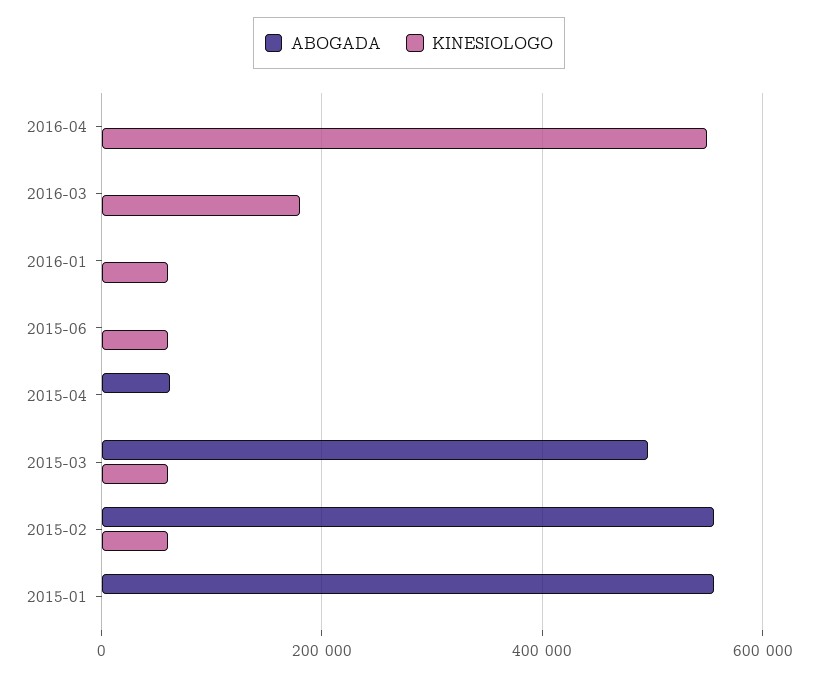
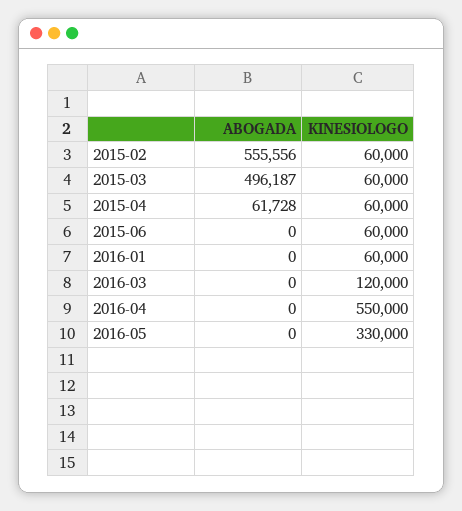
KINESIOLOGO, 2016-03: 180000 -> 120000
KINESIOLOGO, 2015-04: 0 -> 60000
ABOGADA, 2015-01: 560000 -> none
KINESIOLOGO, 2015-01: 0 -> none
ABOGADA, 2016-05: none -> 0
KINESIOLOGO, 2016-05: none -> 330000

